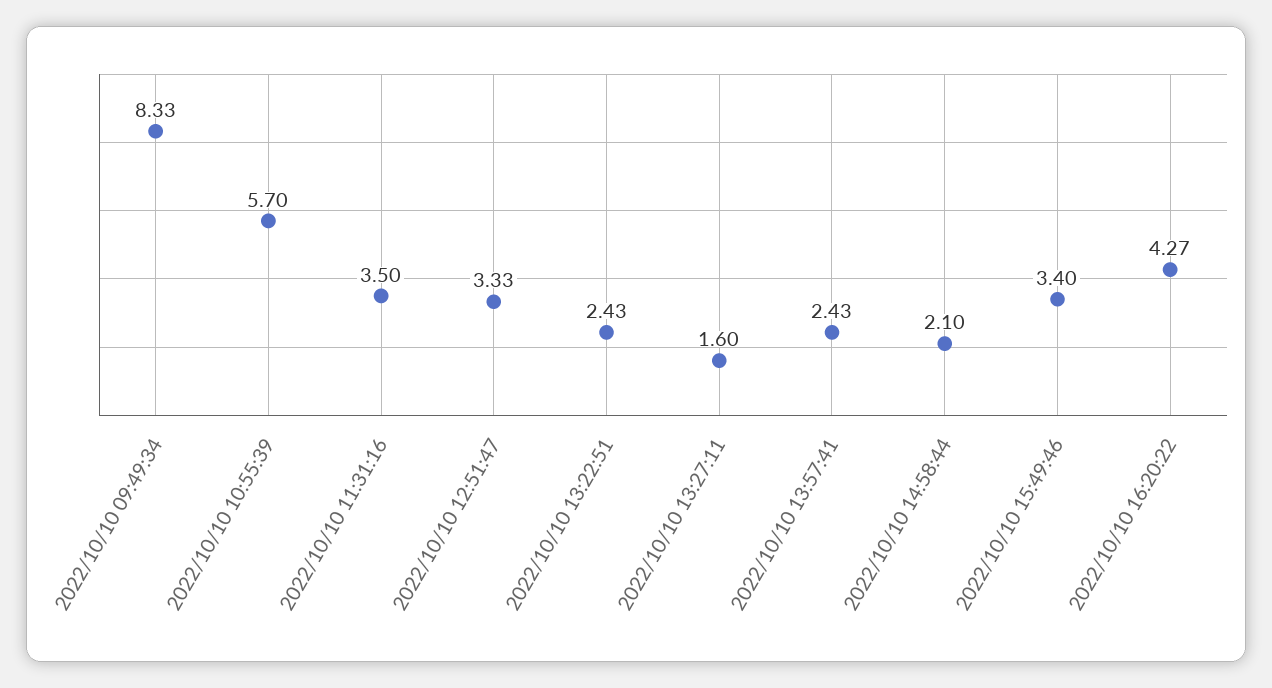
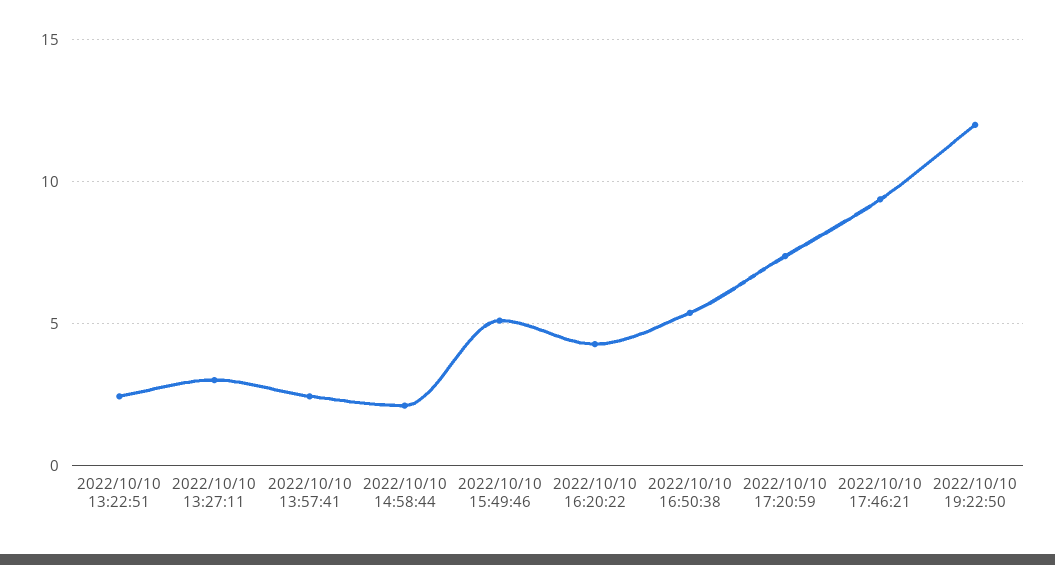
2022/10/10 09:49:34: 8.33 -> none
2022/10/10 10:55:39: 5.7 -> none
2022/10/10 11:31:16: 3.5 -> none
2022/10/10 12:51:47: 3.33 -> none
2022/10/10 13:27:11: 1.6 -> 3
2022/10/10 15:49:46: 3.4 -> 5
2022/10/10 16:50:38: none -> 5.5
2022/10/10 17:20:59: none -> 7.5
2022/10/10 17:46:21: none -> 9.5
2022/10/10 19:22:50: none -> 12

